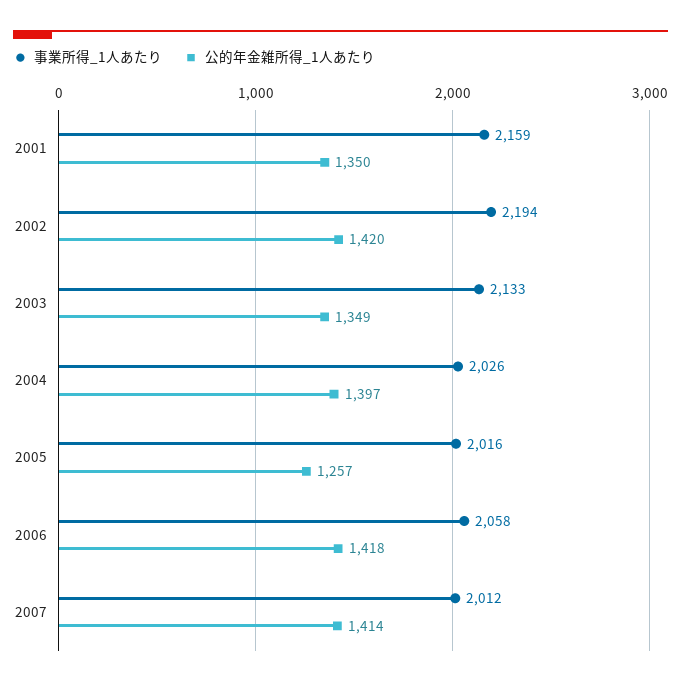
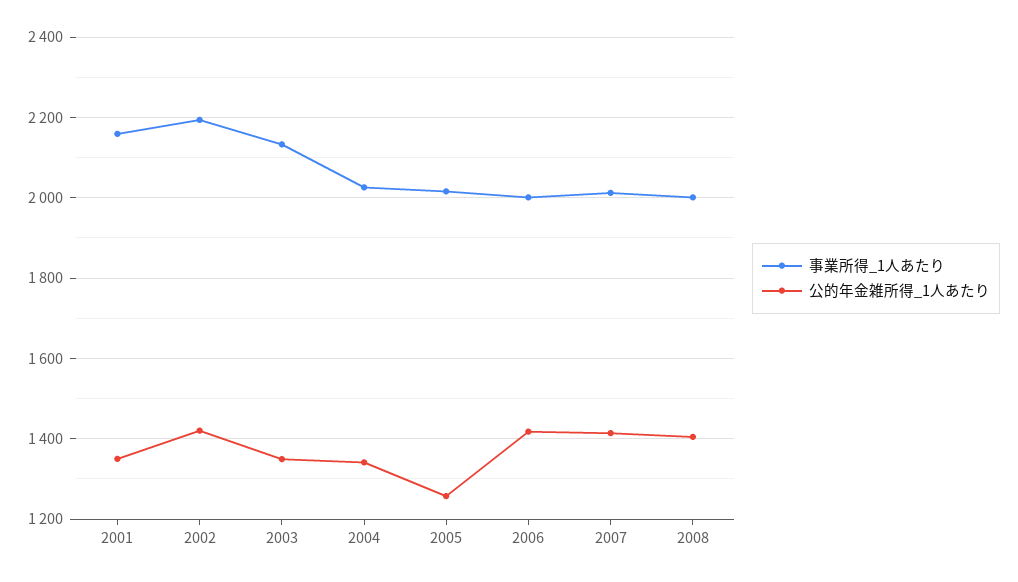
公的年金雑所得_1人あたり, 2004: 1397 -> 1340
事業所得_1人あたり, 2006: 2058 -> 2000
事業所得_1人あたり, 2008: none -> 2000
公的年金雑所得_1人あたり, 2008: none -> 1400

